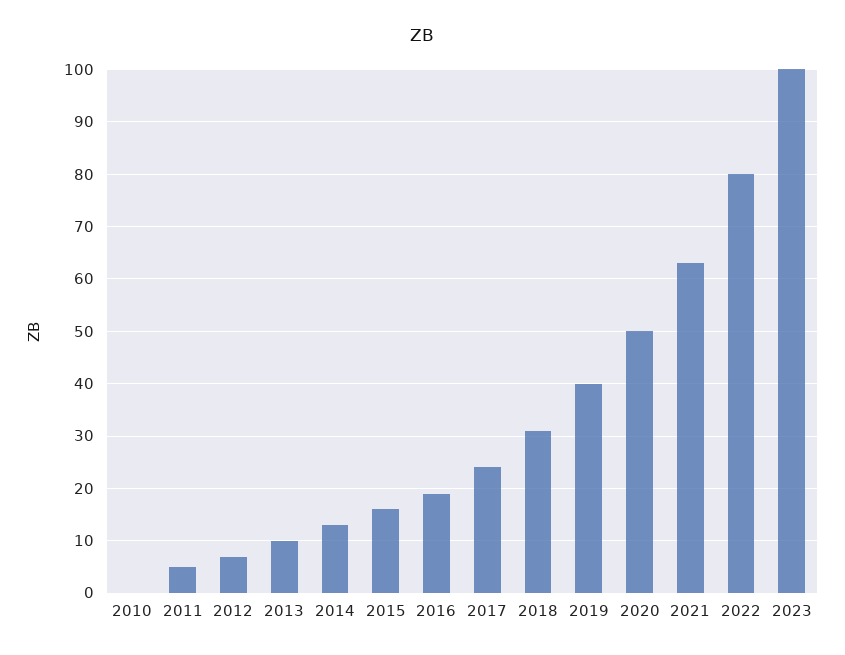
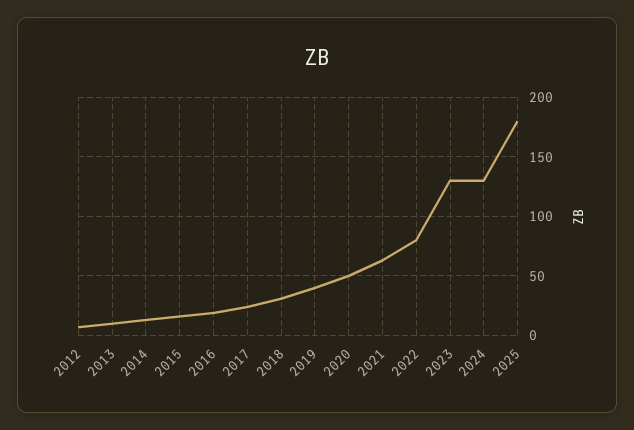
2010: 0 -> none
2011: 5 -> none
2023: 100 -> 130
2024: none -> 130
2025: none -> 180

